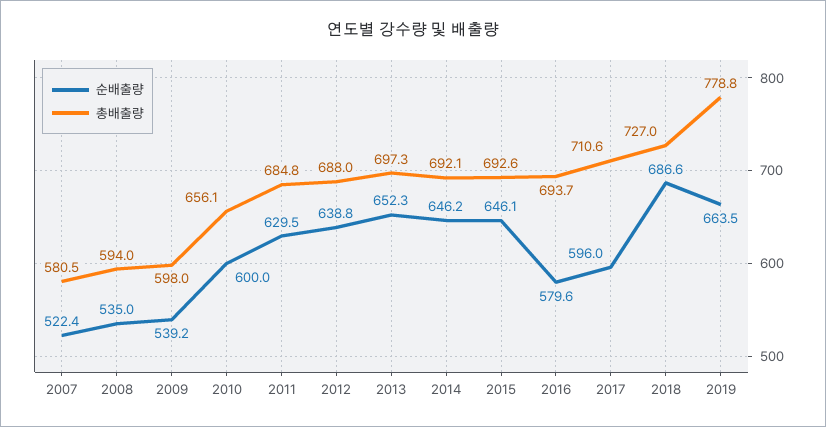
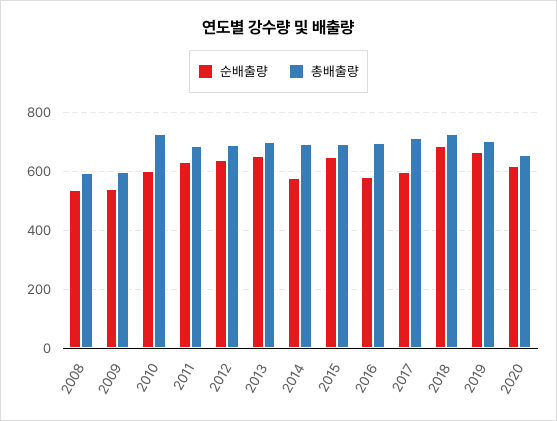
순배출량, 2007: 522.4 -> none
총배출량, 2007: 580.5 -> none
총배출량, 2010: 656.1 -> 725
순배출량, 2014: 646.2 -> 575
총배출량, 2019: 778.8 -> 700
순배출량, 2020: none -> 625
총배출량, 2020: none -> 650

